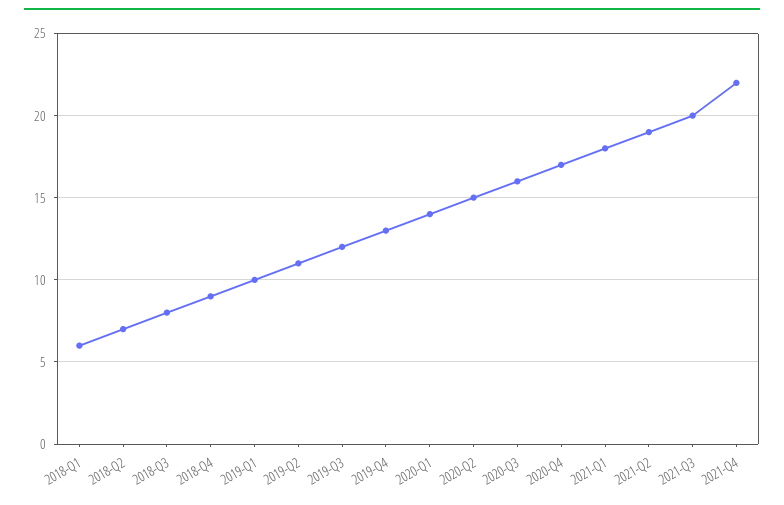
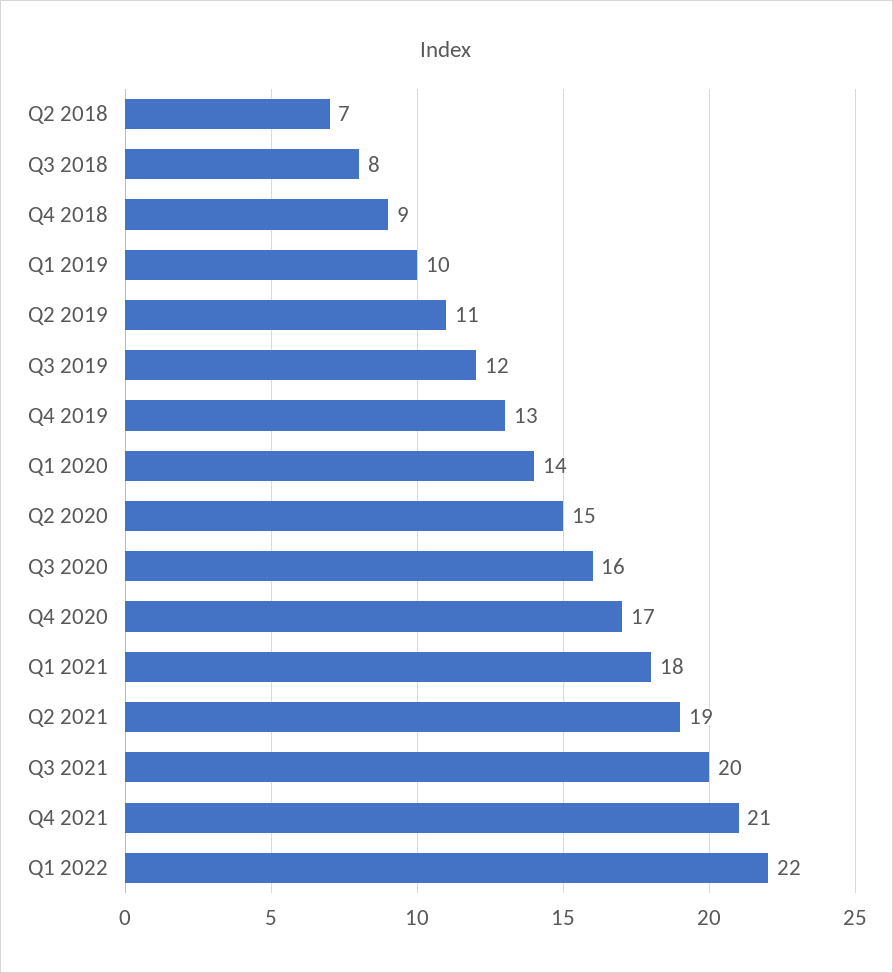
2018-Q1: 6 -> none
2021-Q4: 22 -> 21
Q1 2022: none -> 22

